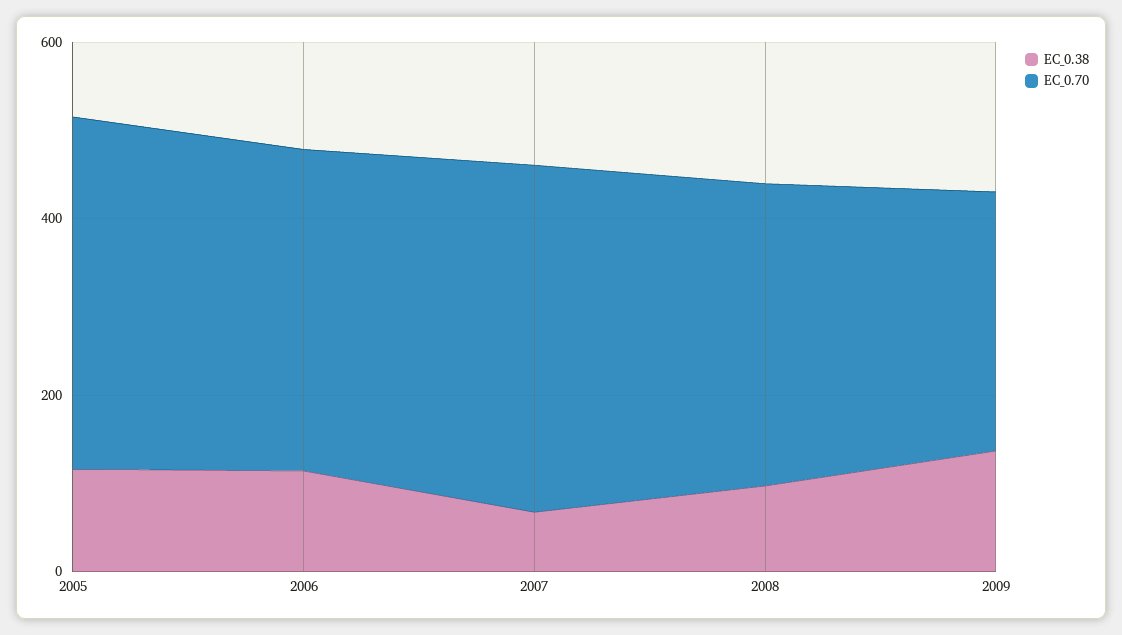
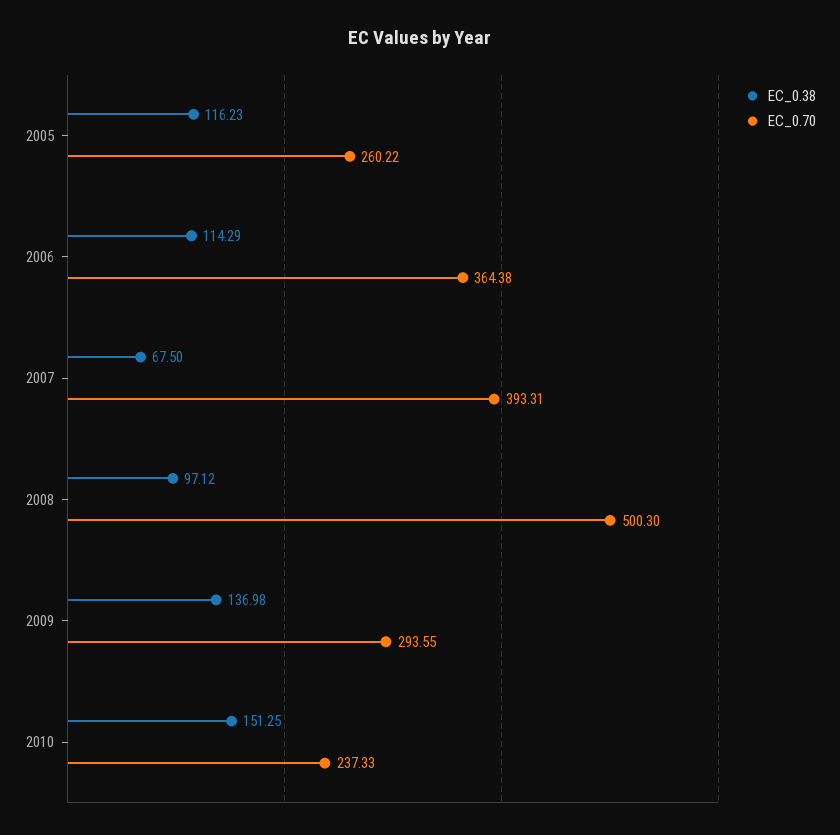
EC_0.70, 2005: 400 -> 260.22
EC_0.70, 2008: 350 -> 500.3
EC_0.38, 2010: none -> 151.25
EC_0.70, 2010: none -> 237.33

